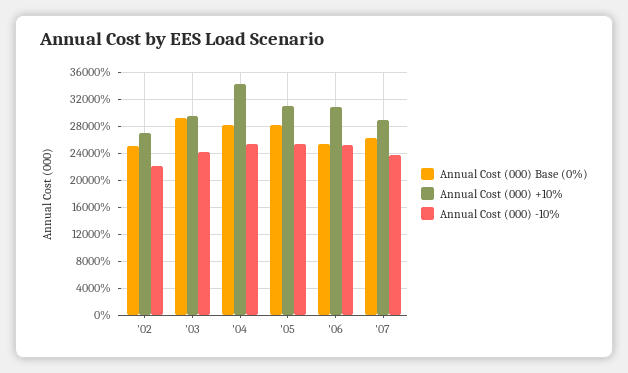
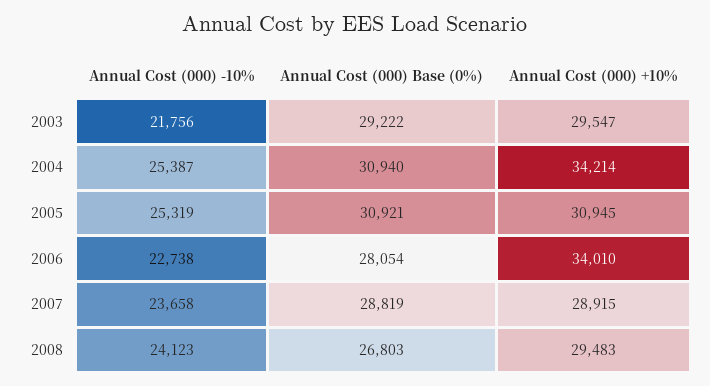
Annual Cost (000) Base (0%), '02: 25000 -> none
Annual Cost (000) +10%, '02: 27000 -> none
Annual Cost (000) -10%, '02: 22000 -> none
Annual Cost (000) -10%, '03: 24000 -> 21756
Annual Cost (000) Base (0%), '04: 28000 -> 30940
Annual Cost (000) Base (0%), '05: 28000 -> 30921
Annual Cost (000) Base (0%), '06: 25000 -> 28054
Annual Cost (000) +10%, '06: 31000 -> 34010
Annual Cost (000) -10%, '06: 25000 -> 22738
Annual Cost (000) Base (0%), '07: 26000 -> 28819
Annual Cost (000) -10%, 2008: none -> 24123
Annual Cost (000) Base (0%), 2008: none -> 26803
Annual Cost (000) +10%, 2008: none -> 29483

